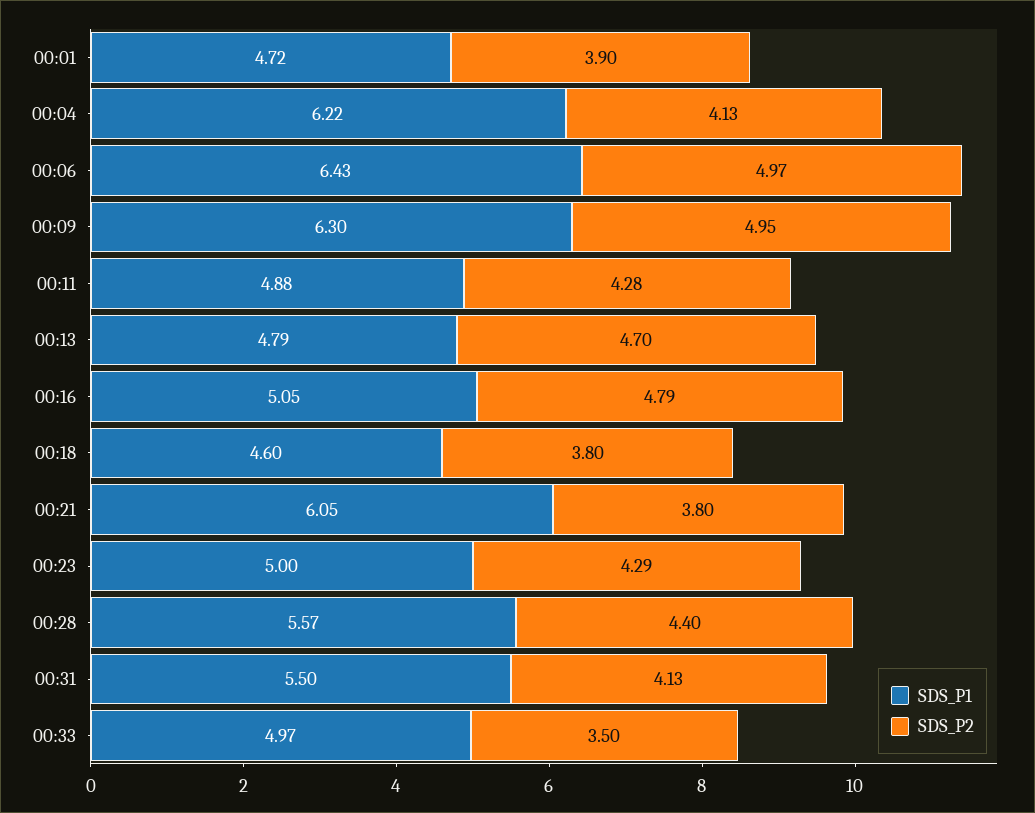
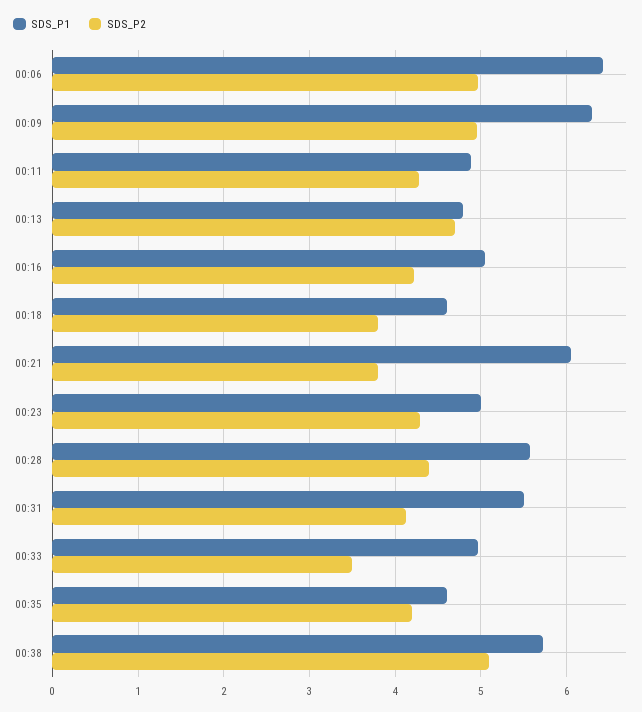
SDS_P1, 00:01: 4.72 -> none
SDS_P2, 00:01: 3.9 -> none
SDS_P1, 00:04: 6.22 -> none
SDS_P2, 00:04: 4.13 -> none
SDS_P2, 00:16: 4.79 -> 4.2
SDS_P1, 00:35: none -> 4.6
SDS_P2, 00:35: none -> 4.2
SDS_P1, 00:38: none -> 5.7
SDS_P2, 00:38: none -> 5.1

